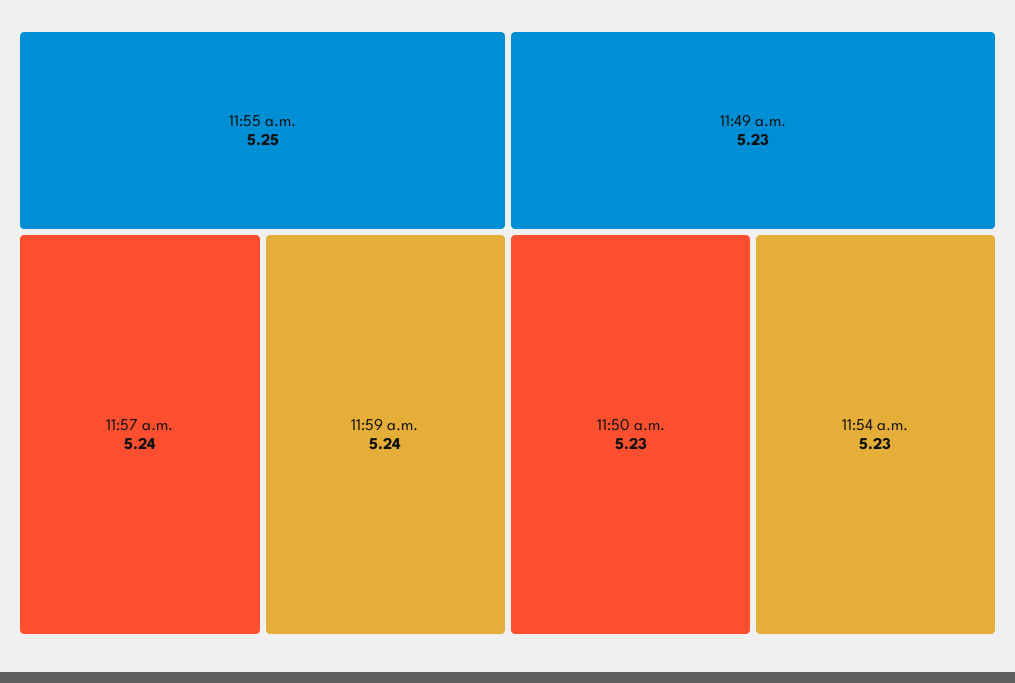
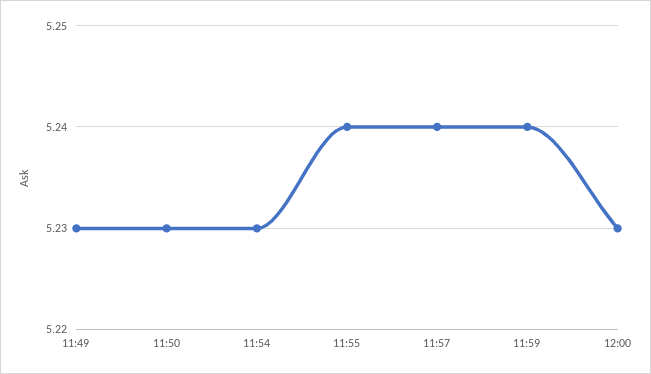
11:55 a.m.: 5.25 -> 5.24
12:00: none -> 5.23

